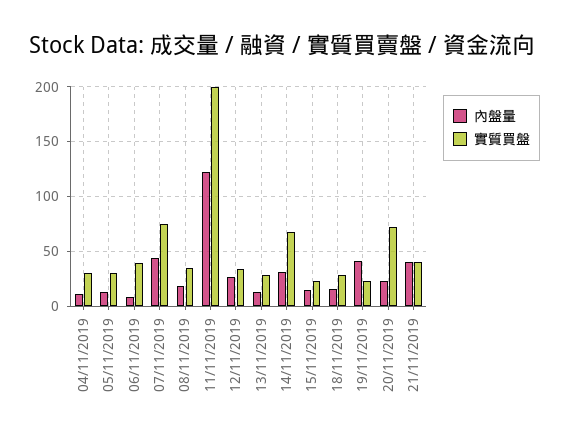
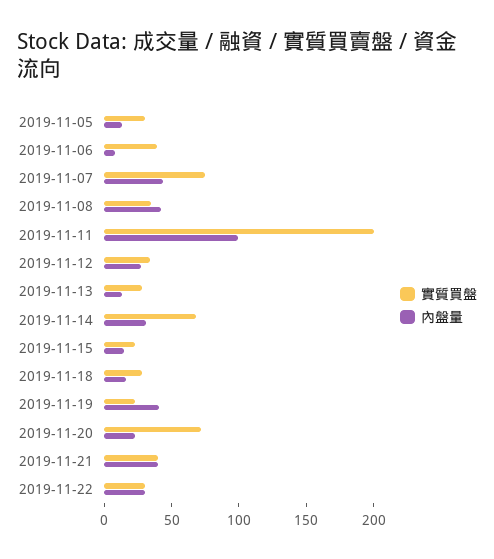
內盤量, 04/11/2019: 10 -> none
實質買盤, 04/11/2019: 30 -> none
內盤量, 08/11/2019: 20 -> 40
內盤量, 11/11/2019: 120 -> 100
實質買盤, 2019-11-22: none -> 30
內盤量, 2019-11-22: none -> 30

